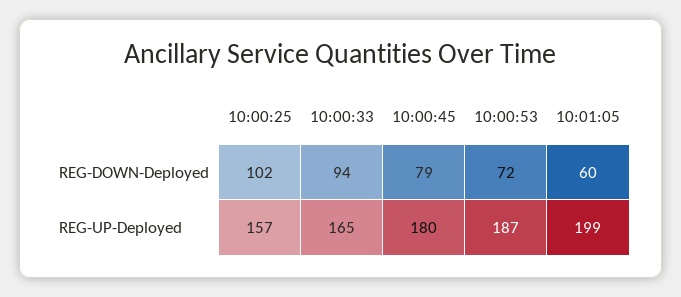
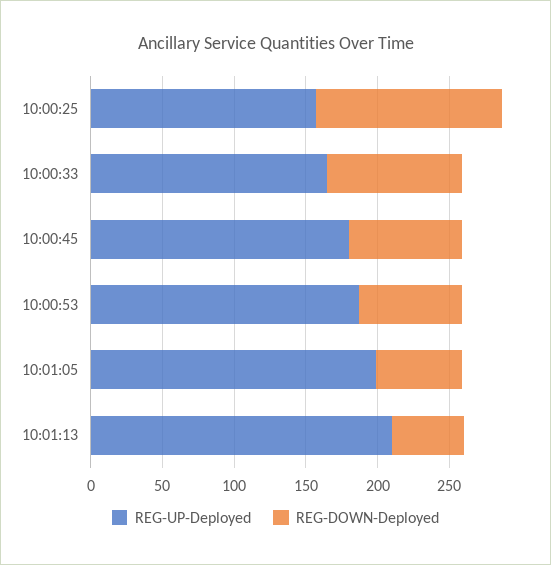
REG-DOWN-Deployed, 10:00:25: 102 -> 130
REG-UP-Deployed, 10:01:13: none -> 210
REG-DOWN-Deployed, 10:01:13: none -> 50

